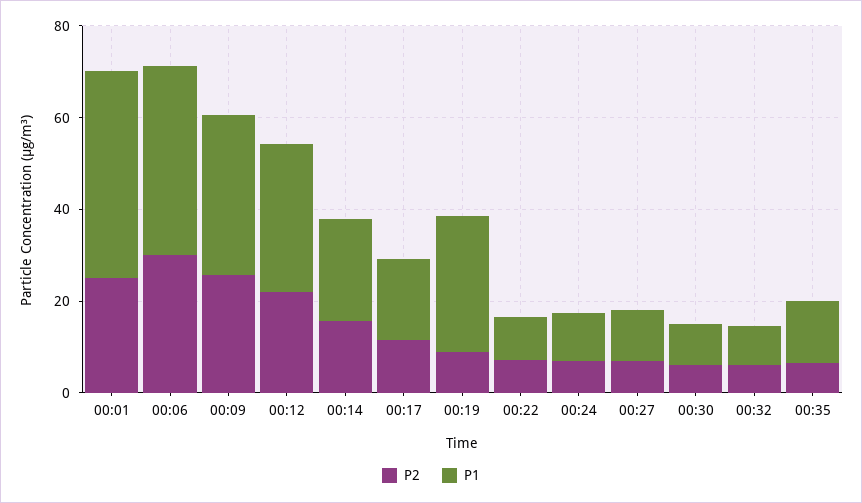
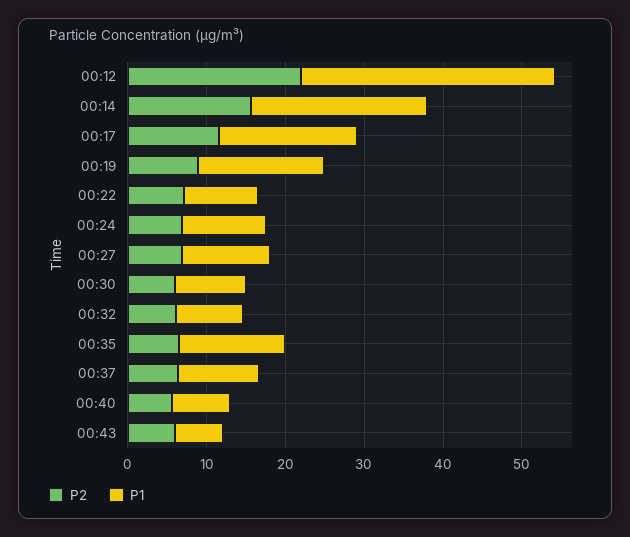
P2, 00:01: 25 -> none
P1, 00:01: 45 -> none
P2, 00:06: 30 -> none
P1, 00:06: 40 -> none
P2, 00:09: 25 -> none
P1, 00:09: 35 -> none
P1, 00:19: 30 -> 16
P2, 00:37: none -> 6
P1, 00:37: none -> 10
P2, 00:40: none -> 6
P1, 00:40: none -> 8
P2, 00:43: none -> 6
P1, 00:43: none -> 6

